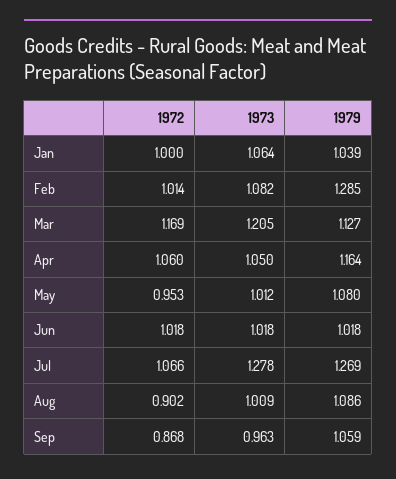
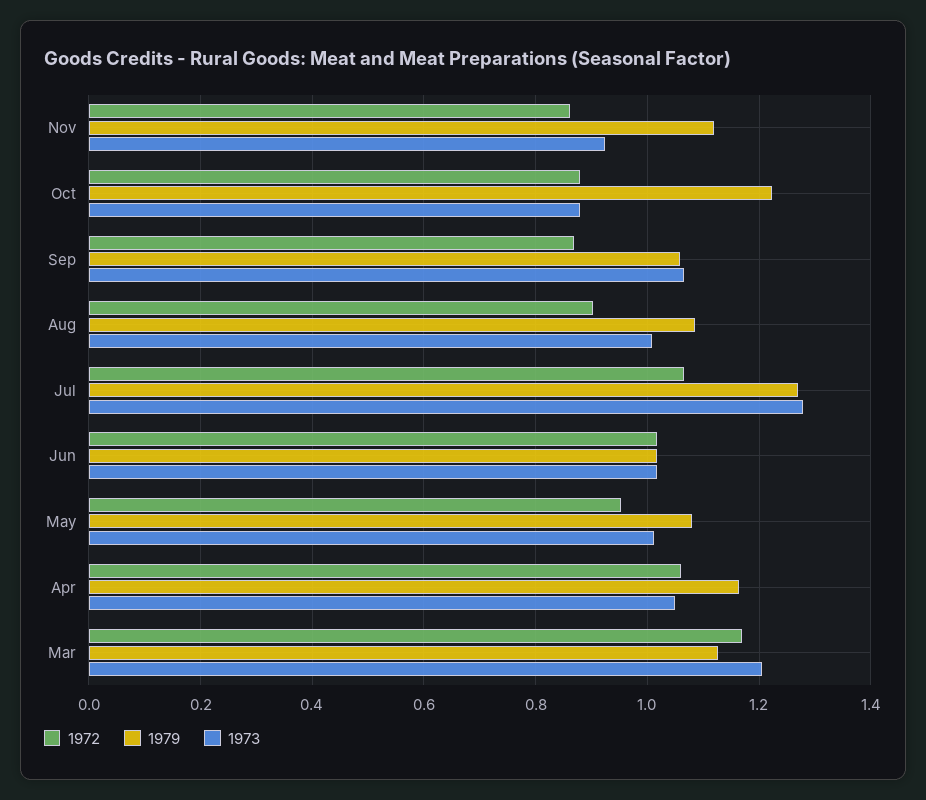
1972, Jan: 1 -> none
1973, Jan: 1.064 -> none
1979, Jan: 1.039 -> none
1972, Feb: 1.014 -> none
1973, Feb: 1.082 -> none
1979, Feb: 1.285 -> none
1973, Sep: 0.963 -> 1.06
1972, Nov: none -> 0.86
1979, Nov: none -> 1.12
1973, Nov: none -> 0.92
1972, Oct: none -> 0.88
1979, Oct: none -> 1.22
1973, Oct: none -> 0.88

